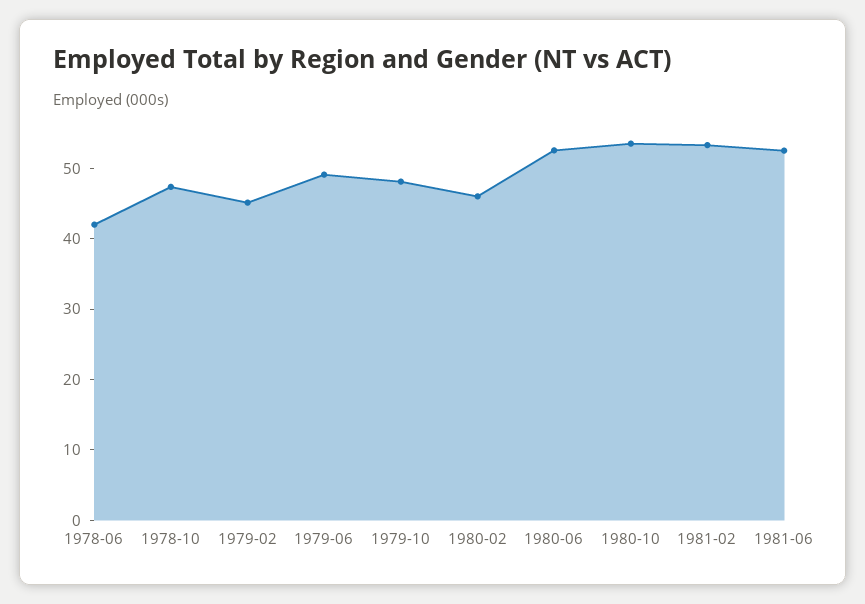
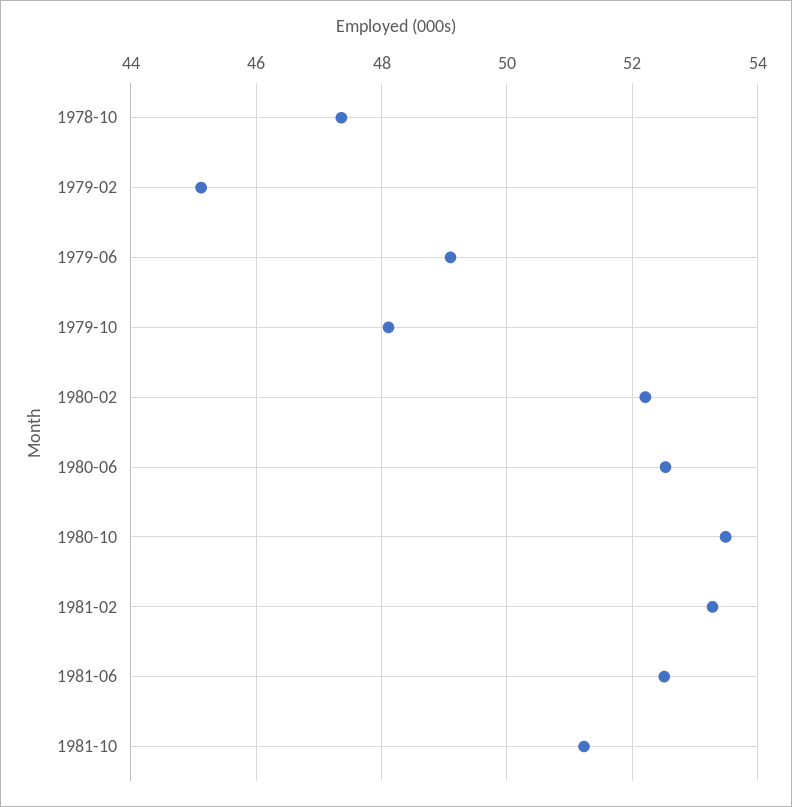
1978-06: 42 -> none
1980-02: 46 -> 52.2
1981-10: none -> 51.2

